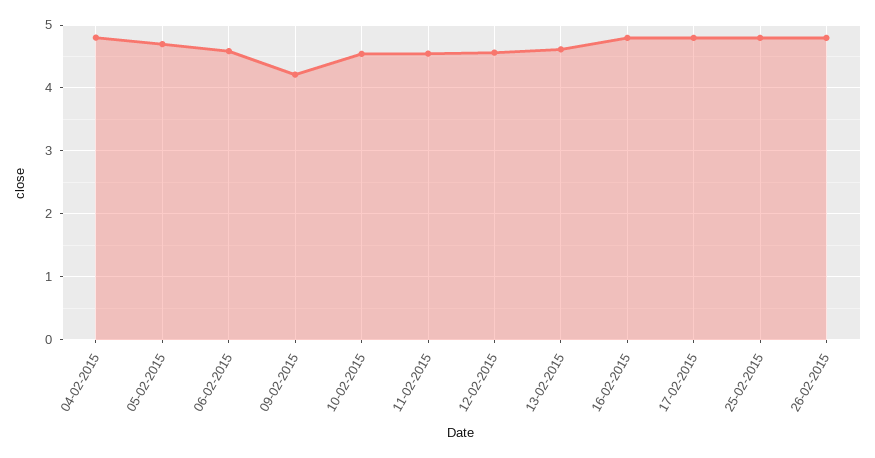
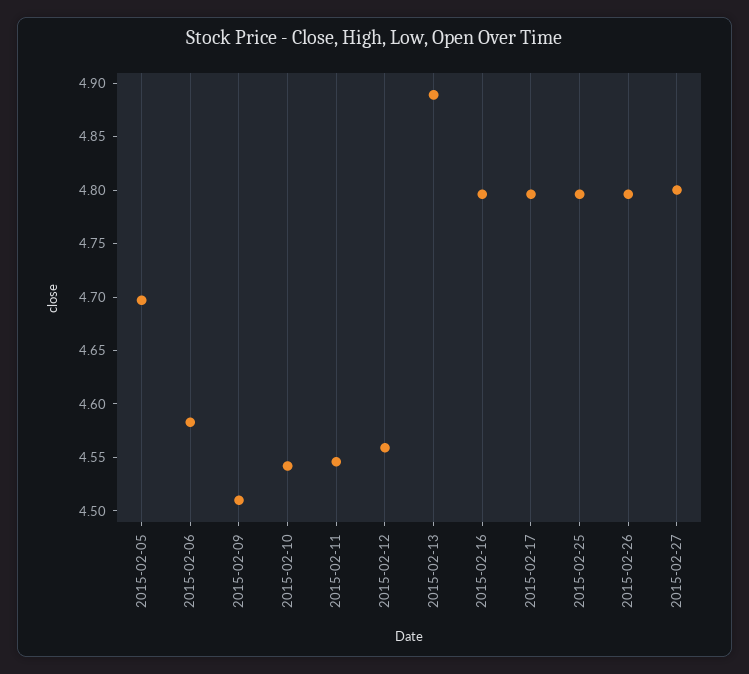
04-02-2015: 4.8 -> none
09-02-2015: 4.2 -> 4.51
13-02-2015: 4.6 -> 4.89
2015-02-27: none -> 4.8

